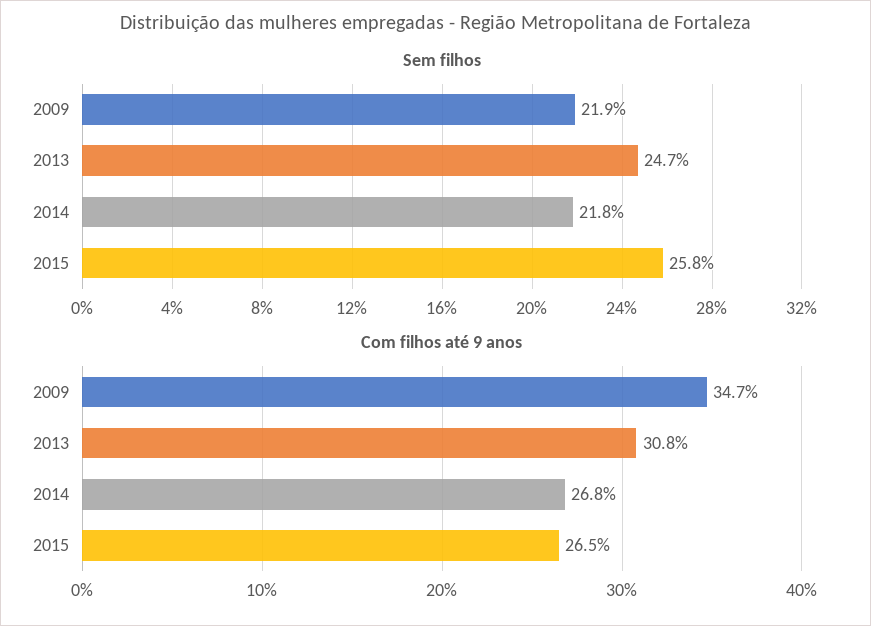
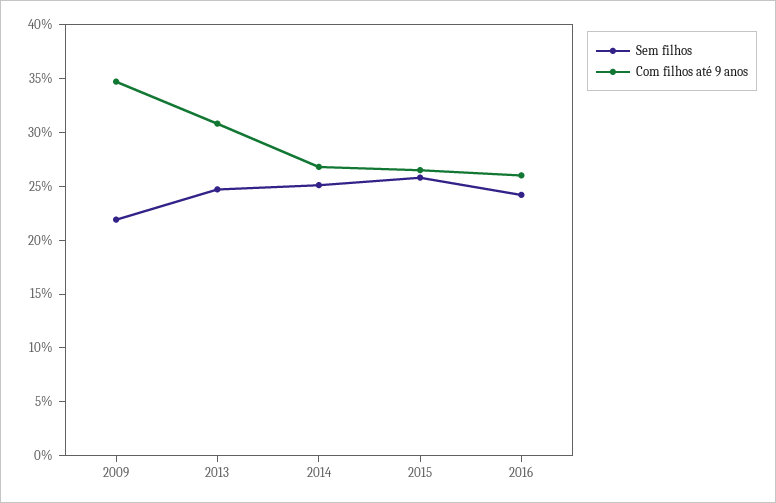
Sem filhos, 2014: 21.8 -> 25
Sem filhos, 2016: none -> 24
Com filhos até 9 anos, 2016: none -> 26

